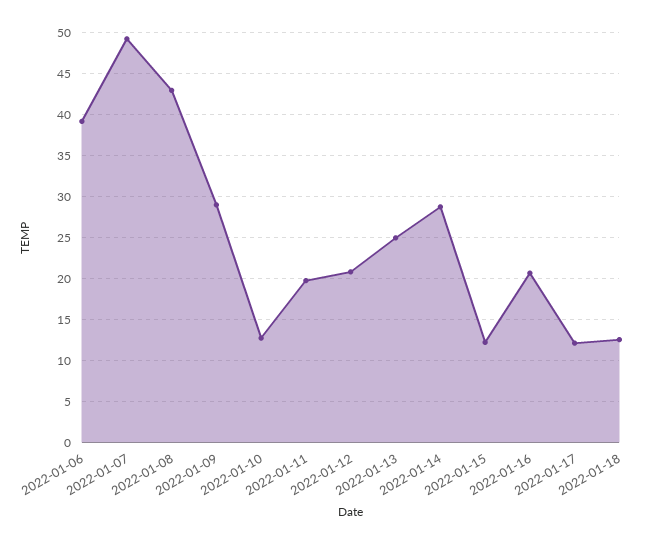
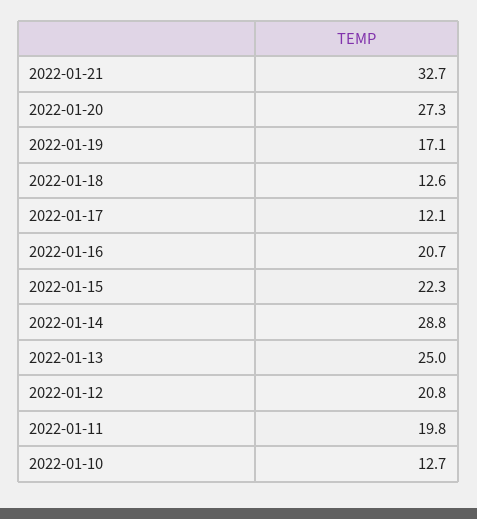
2022-01-06: 39 -> none
2022-01-07: 49 -> none
2022-01-08: 43 -> none
2022-01-09: 29 -> none
2022-01-15: 12 -> 22.3
2022-01-21: none -> 32.7
2022-01-20: none -> 27.3
2022-01-19: none -> 17.1

